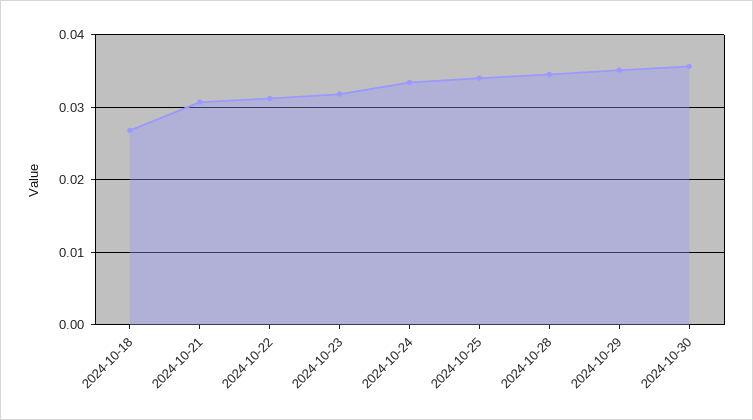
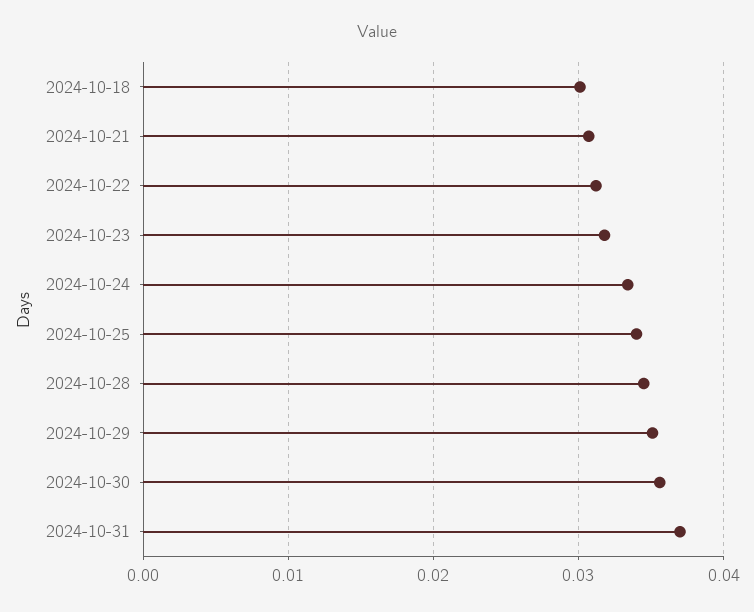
2024-10-18: 0.027 -> 0.03
2024-10-31: none -> 0.037

